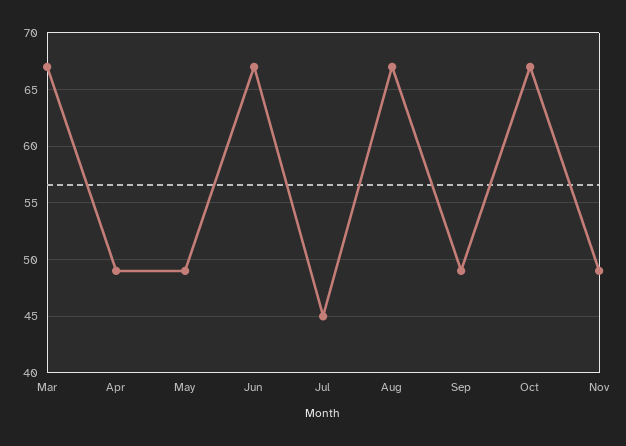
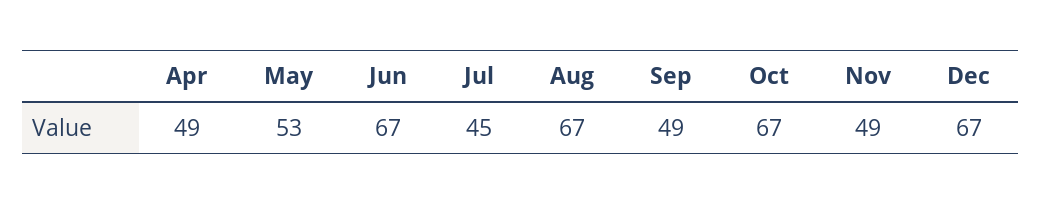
Mar: 67 -> none
May: 49 -> 53
Dec: none -> 67

